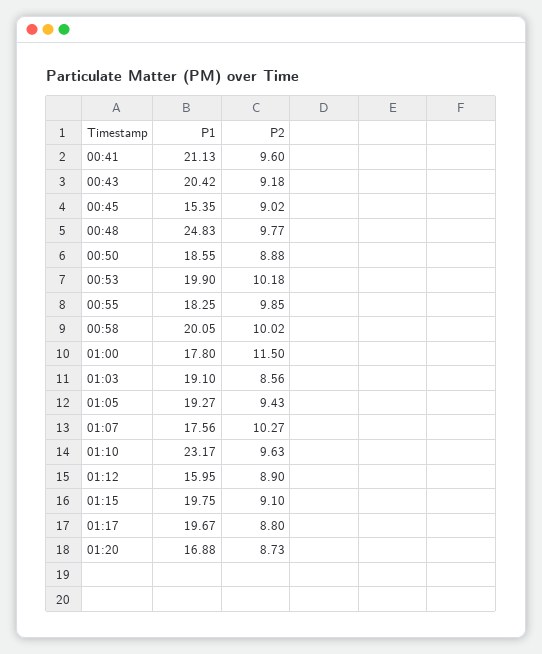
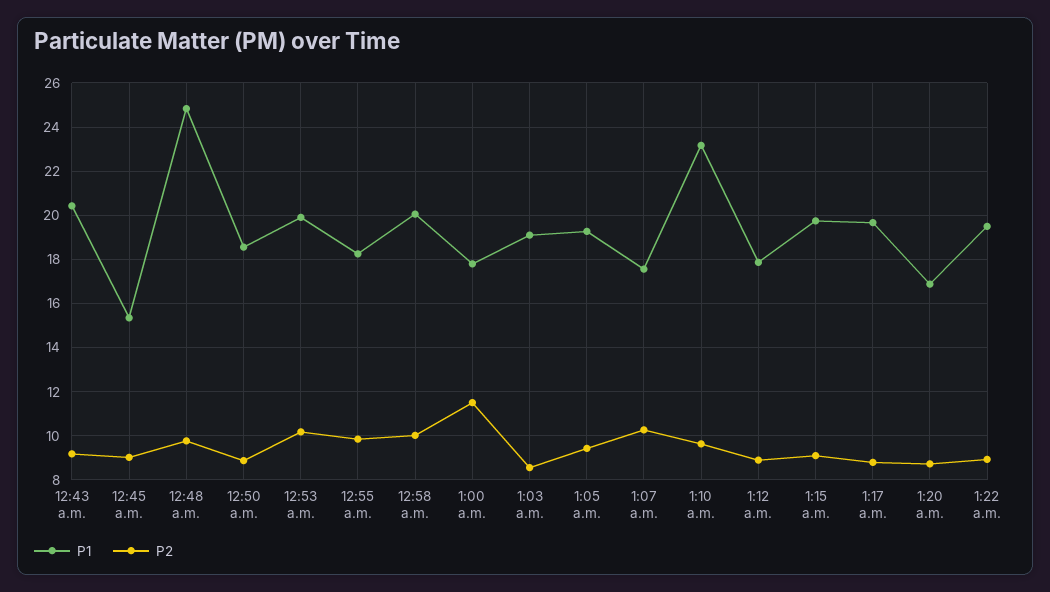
P1, 00:41: 21.13 -> none
P2, 00:41: 9.6 -> none
P1, 01:12: 15.95 -> 18
P1, 1:22 a.m.: none -> 19.5
P2, 1:22 a.m.: none -> 9

